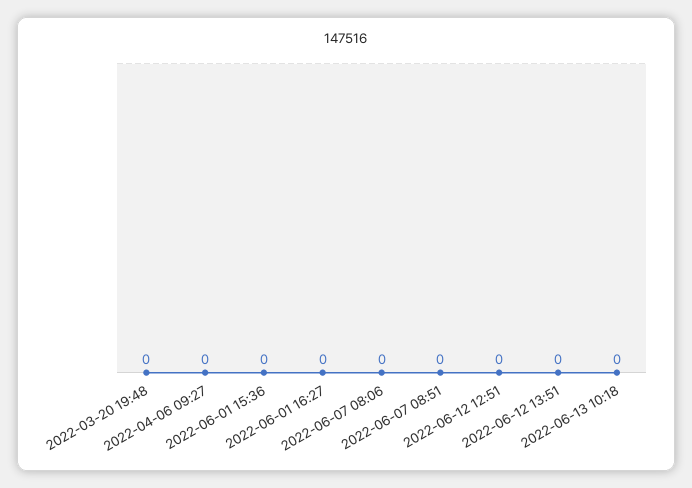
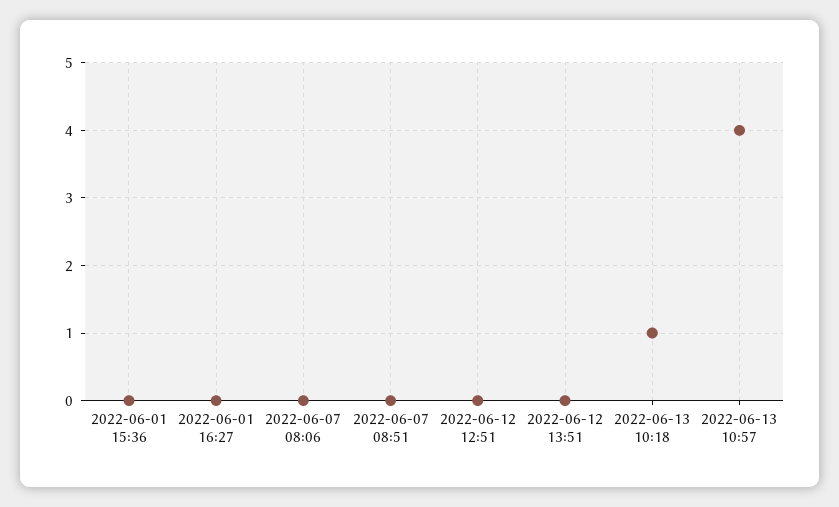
2022-03-20 19:48: 0 -> none
2022-04-06 09:27: 0 -> none
2022-06-13 10:18: 0 -> 1
2022-06-13 10:57: none -> 4

